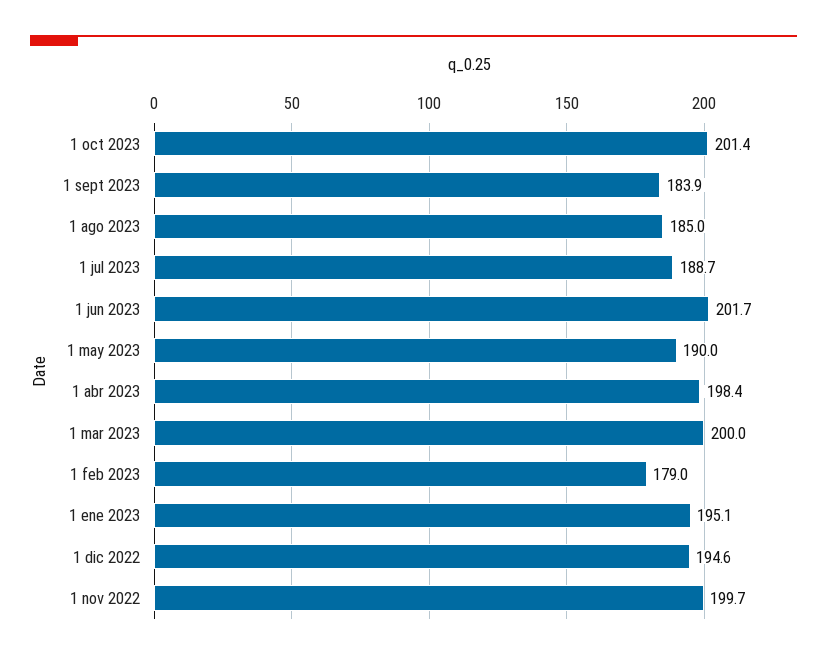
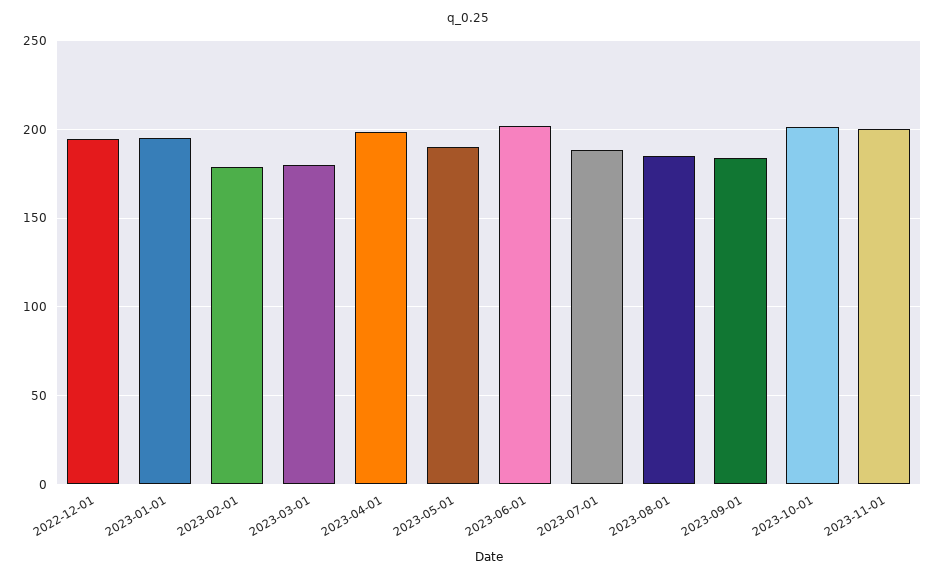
1 mar 2023: 200 -> 180
1 nov 2022: 199.7 -> none
2023-11-01: none -> 200

